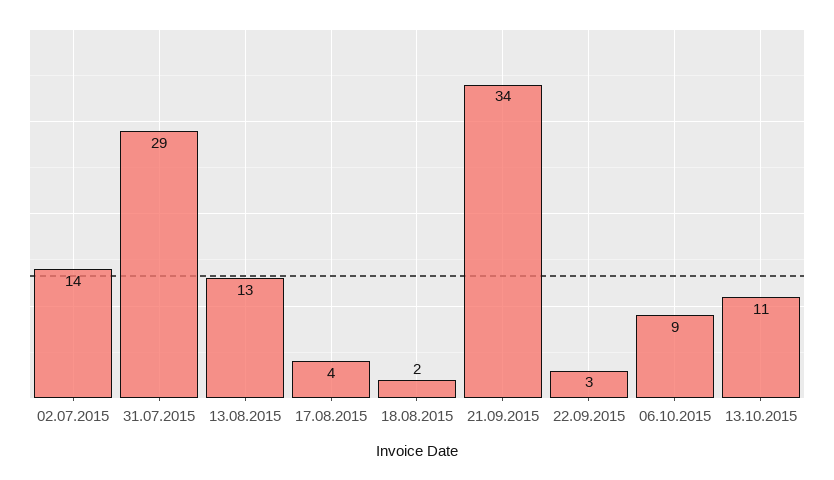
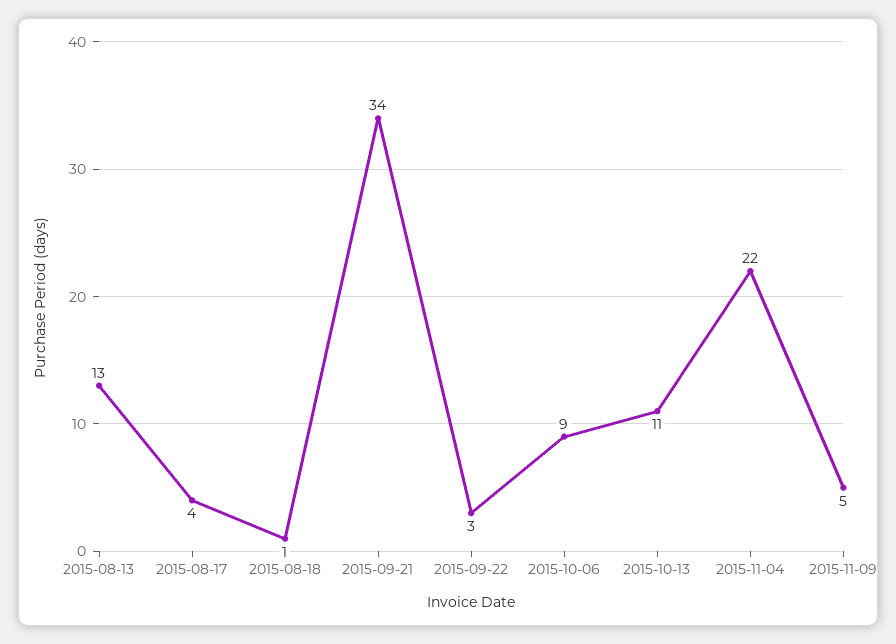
02.07.2015: 14 -> none
31.07.2015: 29 -> none
18.08.2015: 2 -> 1
2015-11-04: none -> 22
2015-11-09: none -> 5

